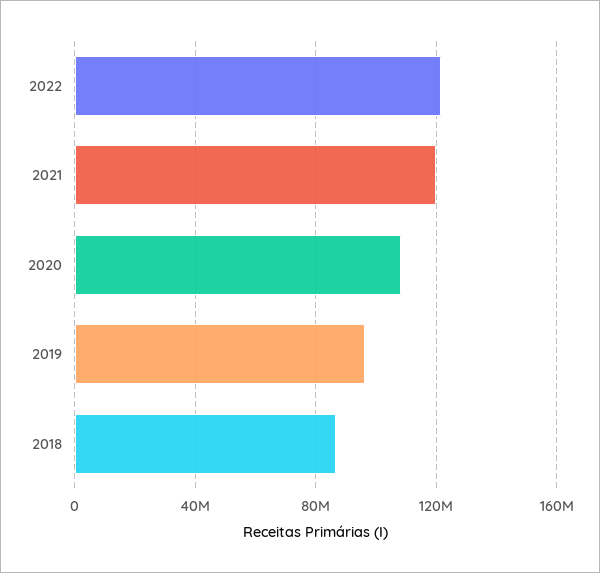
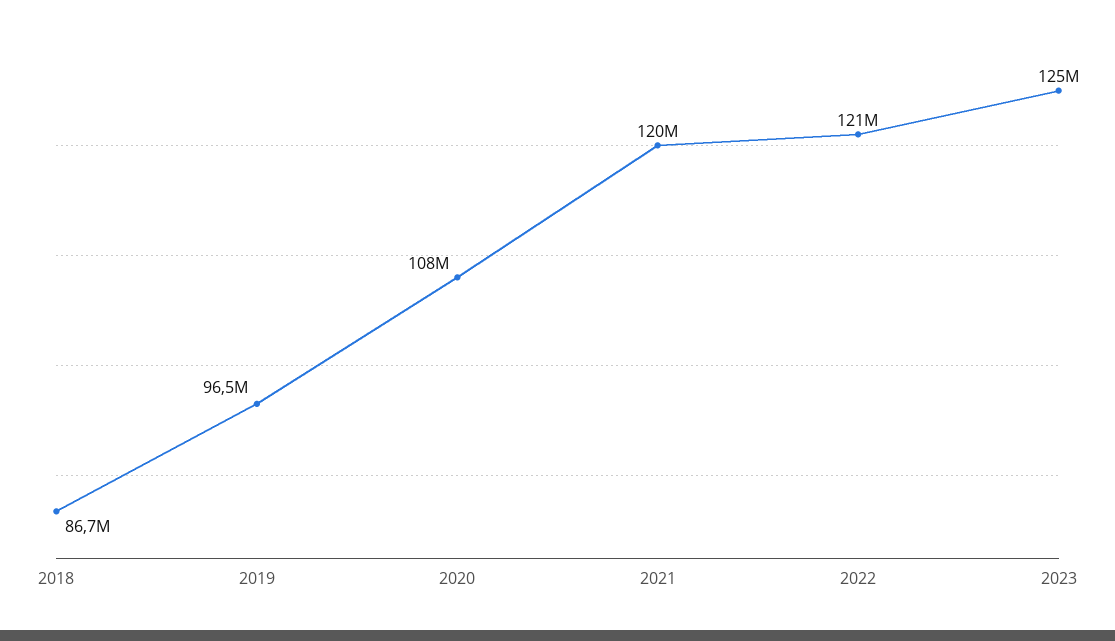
2023: none -> 125000000

